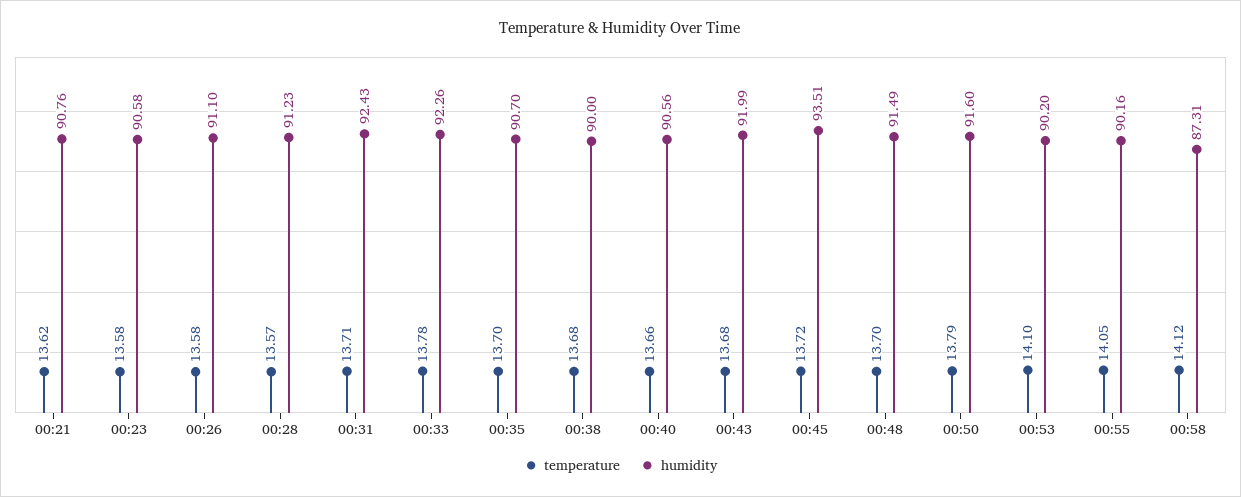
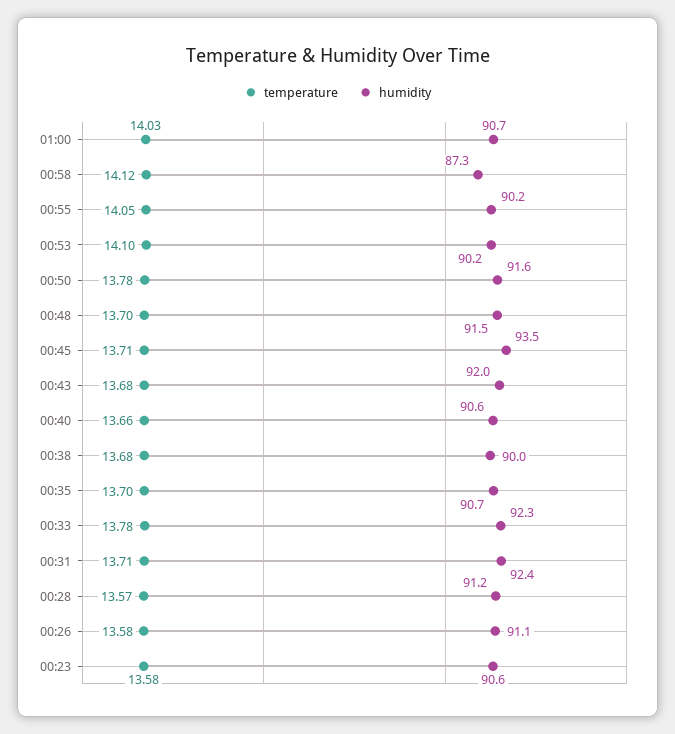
temperature, 00:21: 13.62 -> none
humidity, 00:21: 90.76 -> none
temperature, 00:45: 13.72 -> 13.71
temperature, 00:50: 13.79 -> 13.78
temperature, 01:00: none -> 14.03
humidity, 01:00: none -> 90.7

